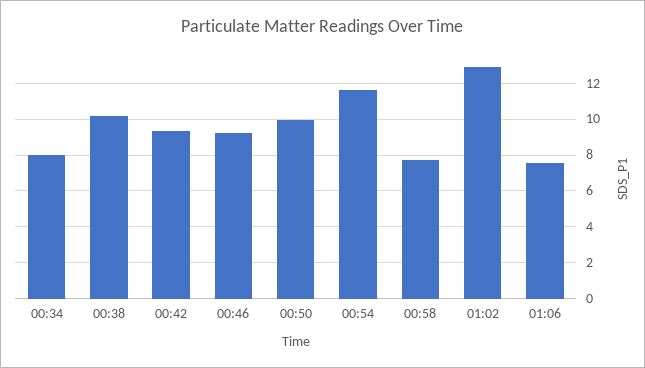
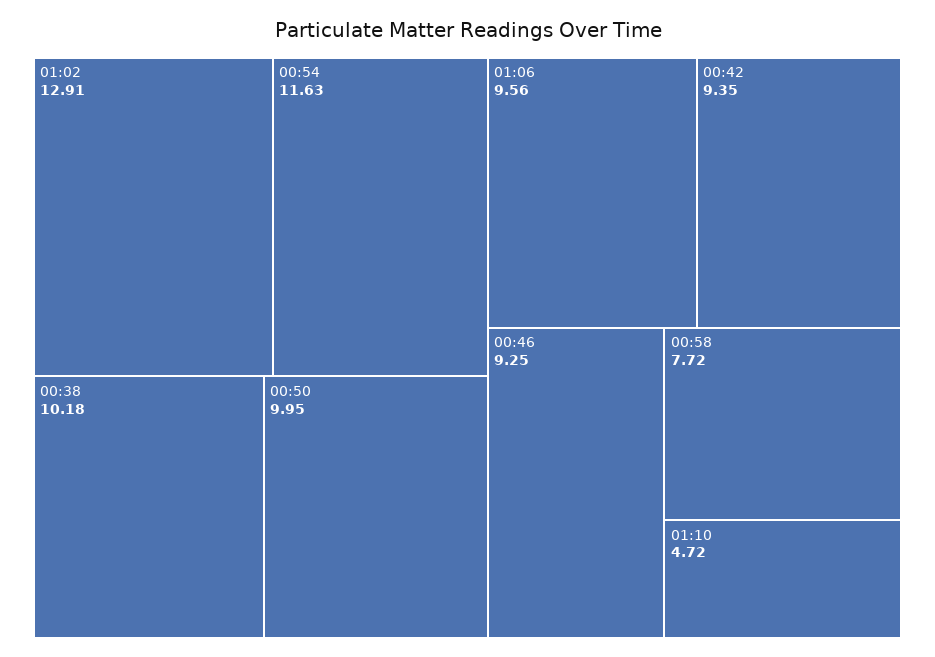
00:34: 8 -> none
01:06: 7.5 -> 9.56
01:10: none -> 4.72

